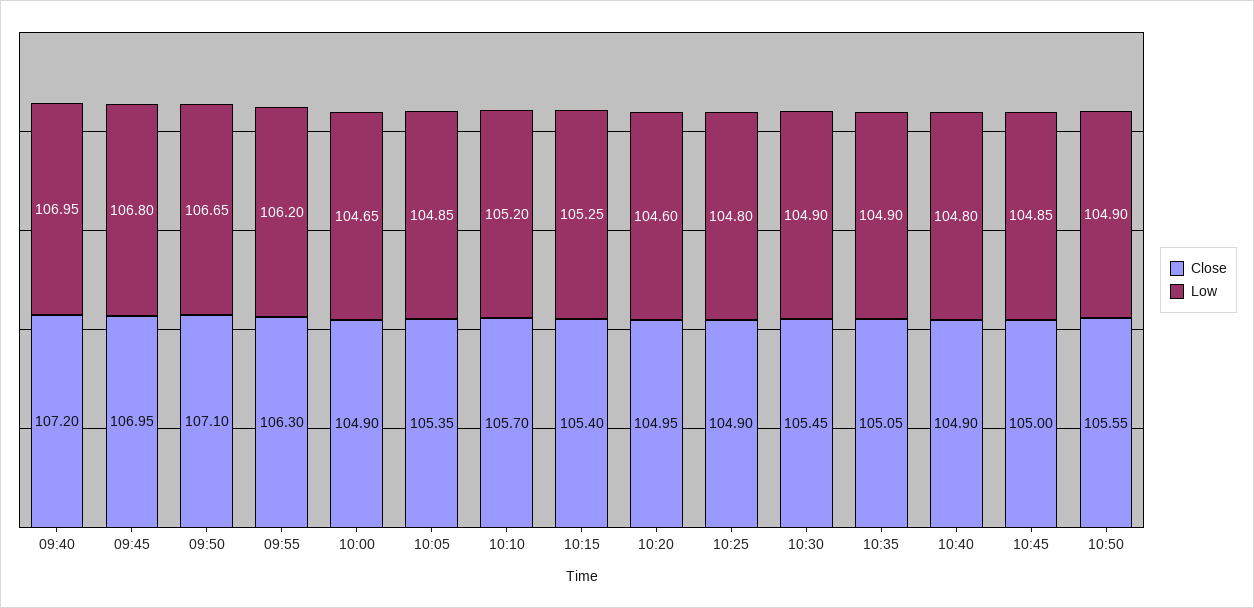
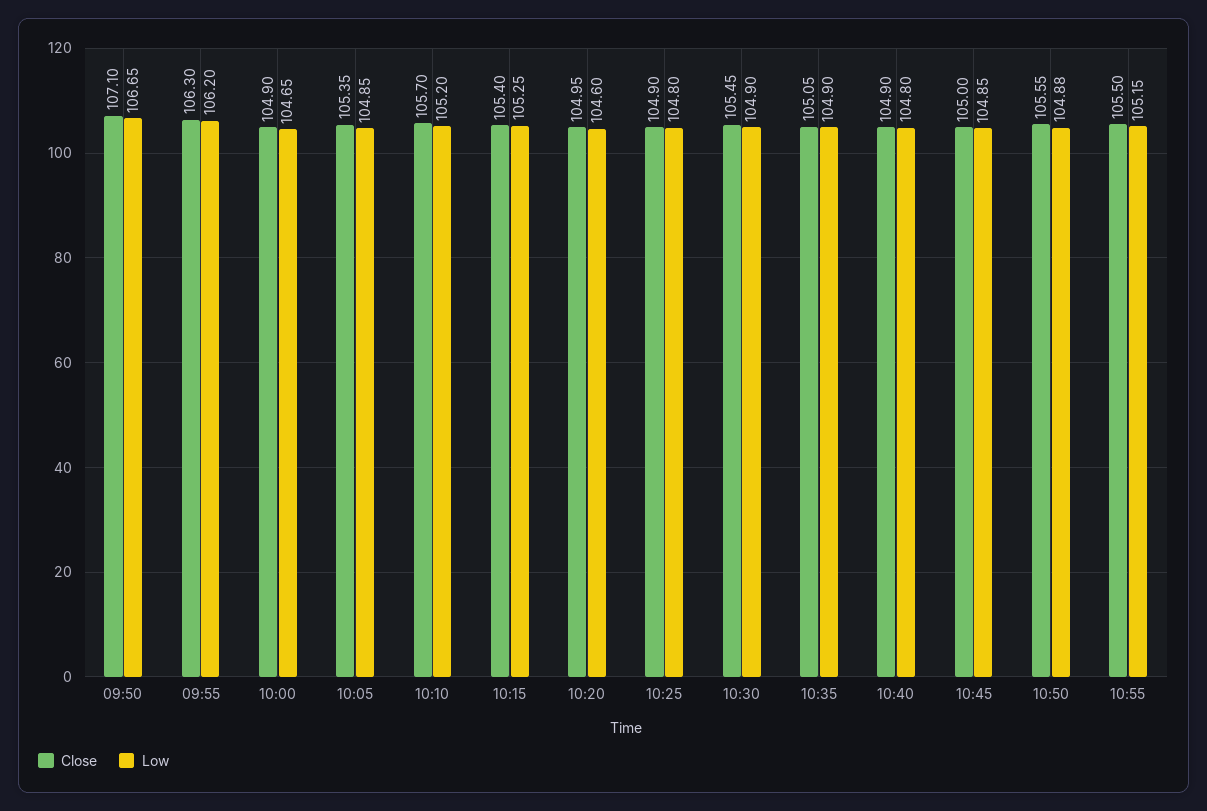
Close, 09:40: 107.2 -> none
Low, 09:40: 106.95 -> none
Close, 09:45: 106.95 -> none
Low, 09:45: 106.8 -> none
Low, 10:50: 104.9 -> 104.88
Close, 10:55: none -> 105.5
Low, 10:55: none -> 105.15

